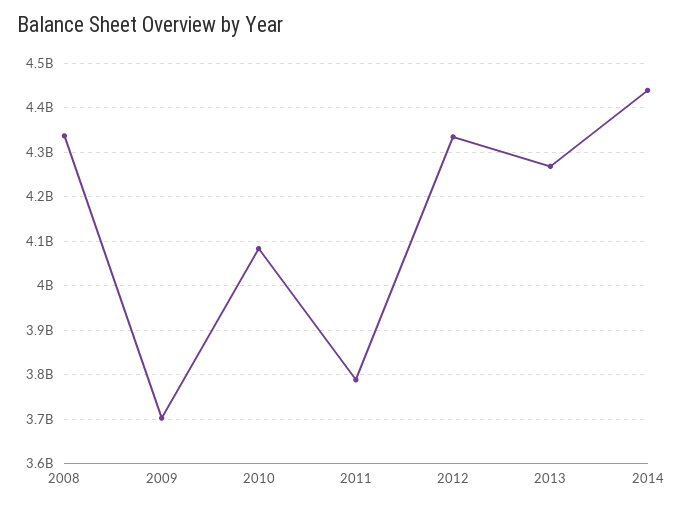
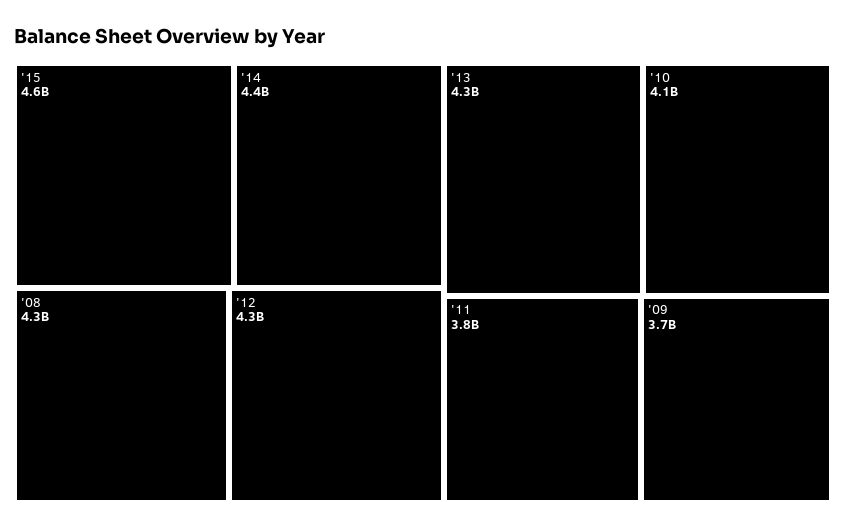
'15: none -> 4600000000

